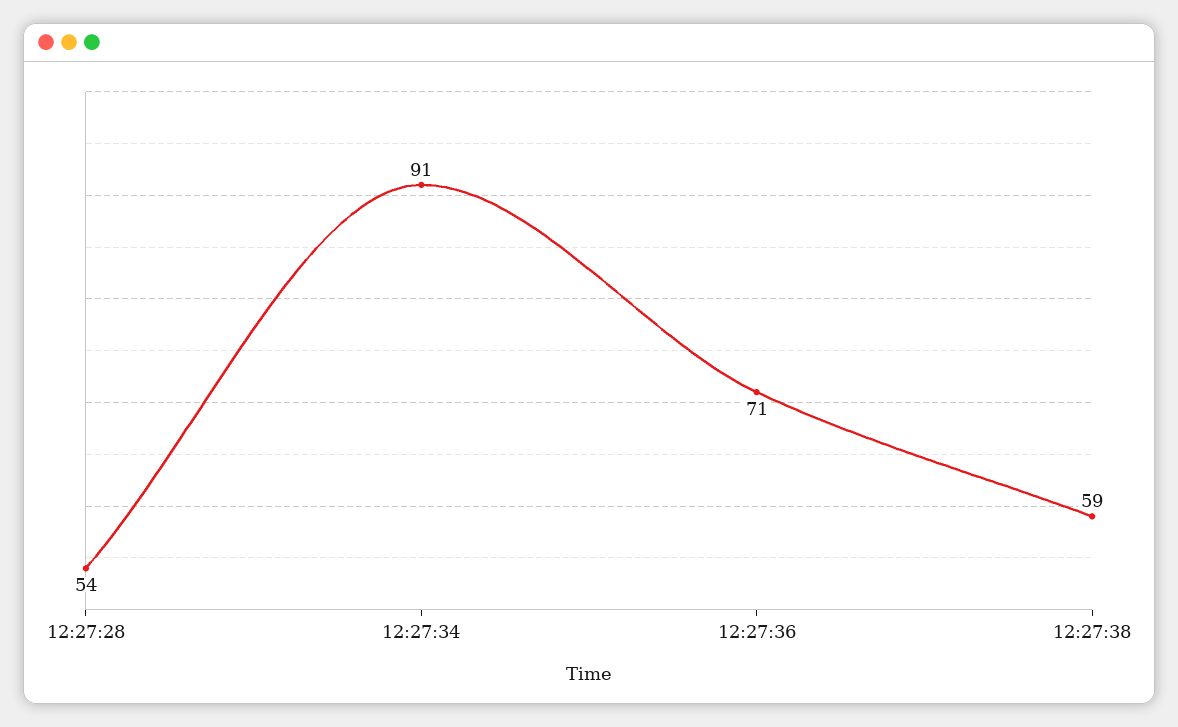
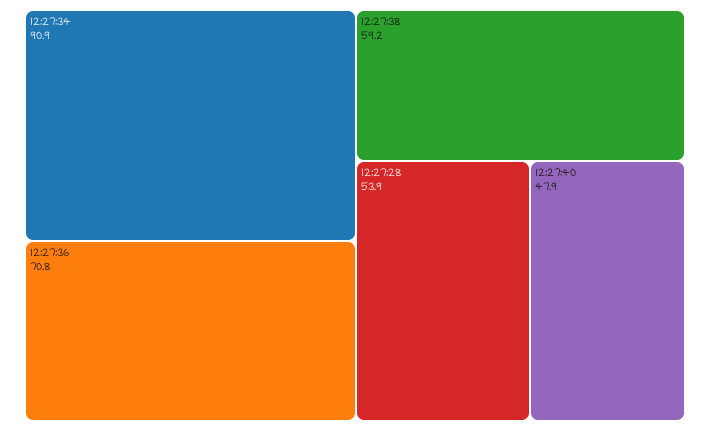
12:27:40: none -> 47.9

